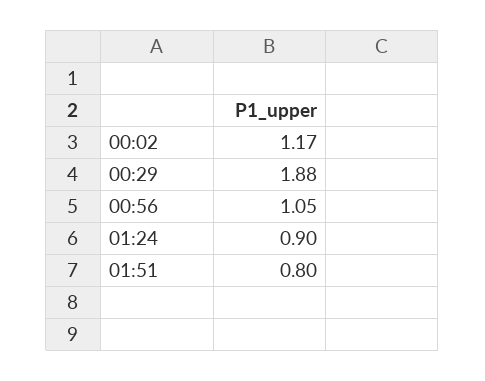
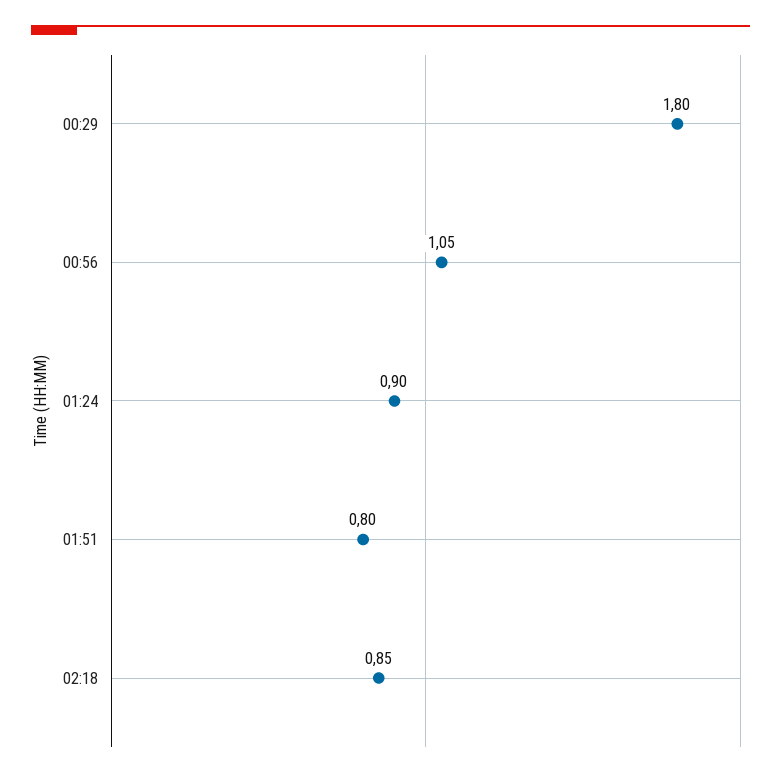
00:02: 1.17 -> none
00:29: 1.88 -> 1.8
02:18: none -> 0.85

